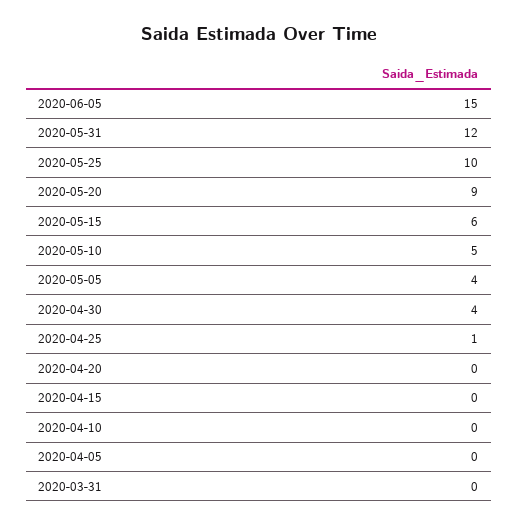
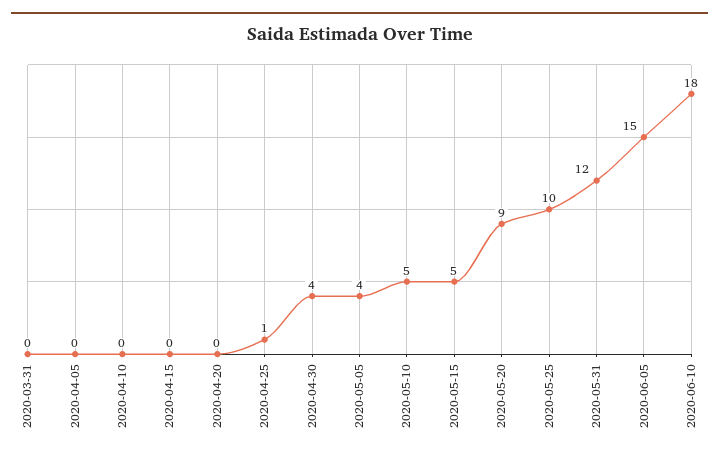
2020-05-15: 6 -> 5
2020-06-10: none -> 18

